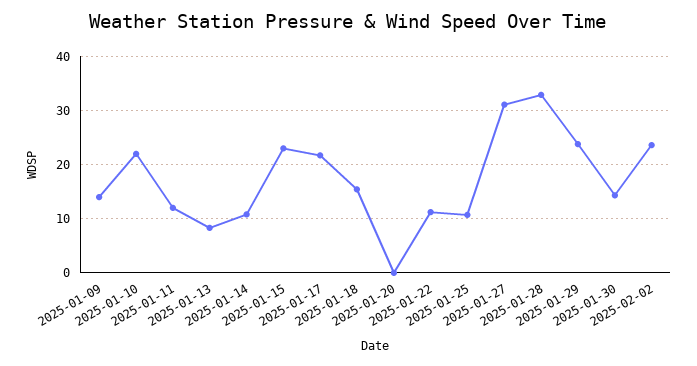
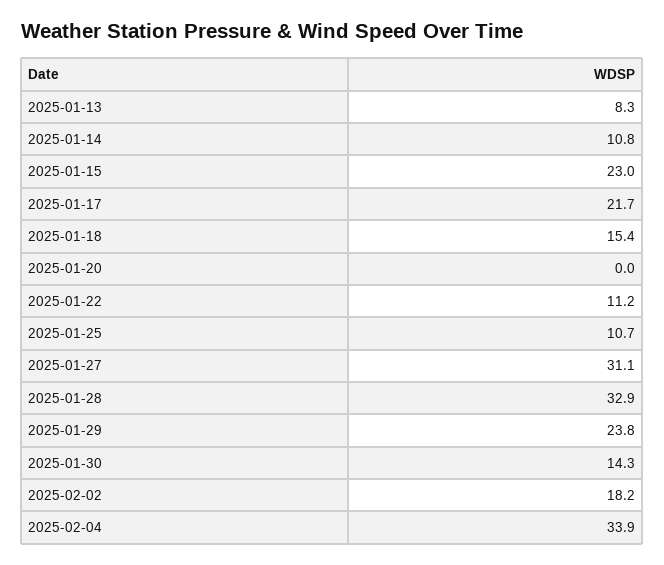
2025-01-09: 14 -> none
2025-01-10: 22 -> none
2025-01-11: 12 -> none
2025-02-02: 24 -> 18.2
2025-02-04: none -> 33.9

